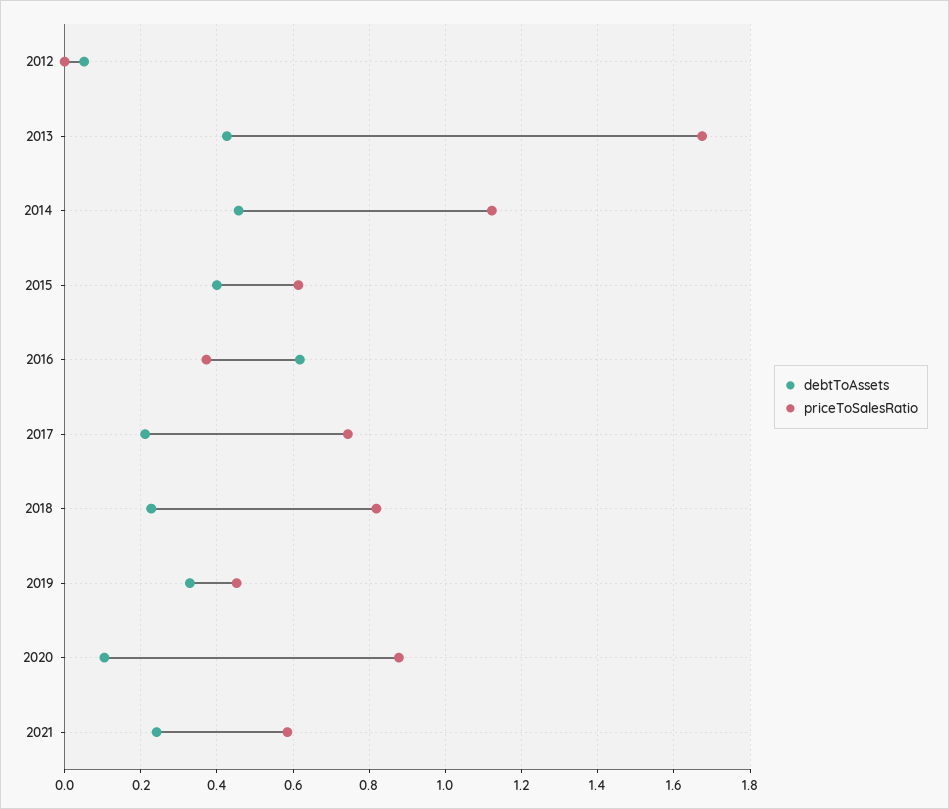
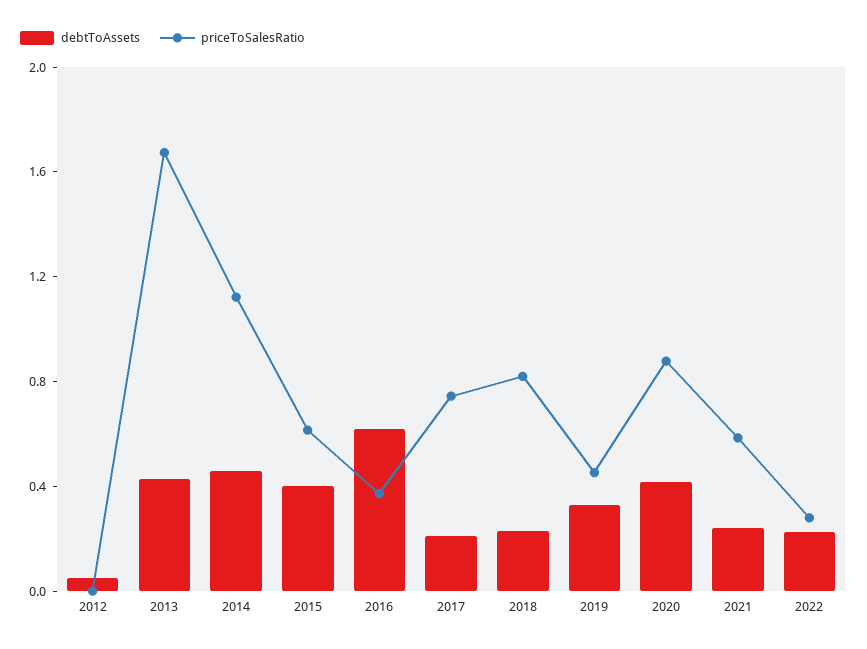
debtToAssets, 2020: 0.1 -> 0.4
debtToAssets, 2022: none -> 0.2
priceToSalesRatio, 2022: none -> 0.3

